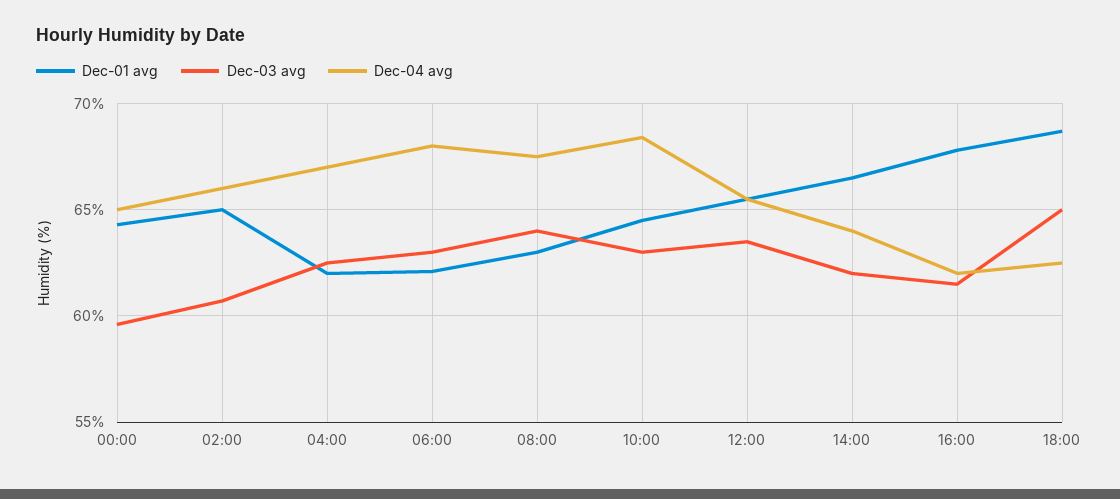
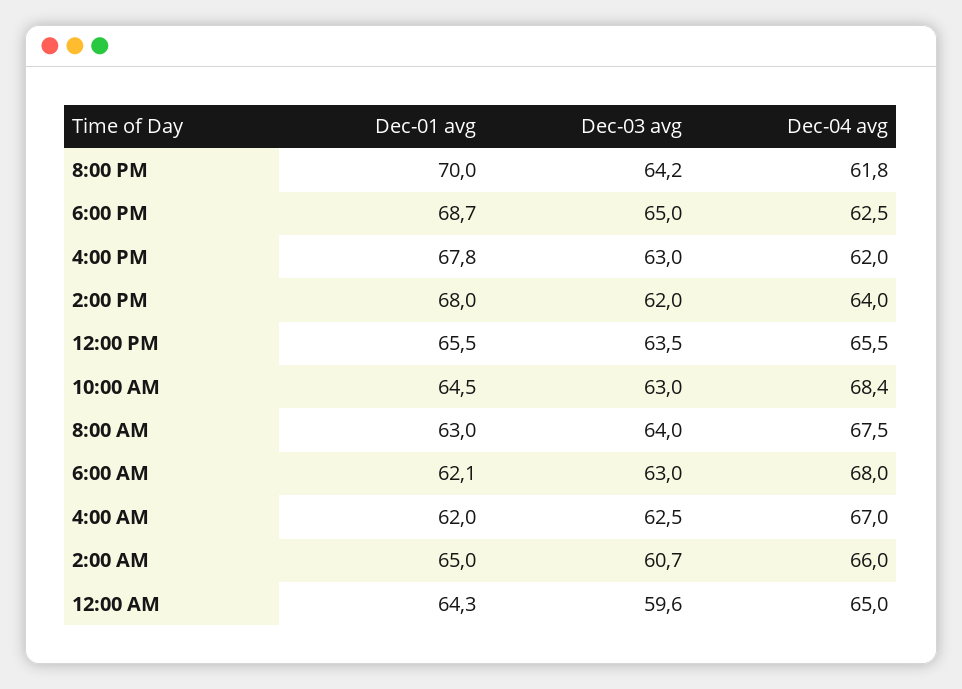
Dec-01 avg, 14:00: 66.5 -> 68
Dec-03 avg, 16:00: 61.5 -> 63
Dec-01 avg, 8:00 PM: none -> 70
Dec-03 avg, 8:00 PM: none -> 64.2
Dec-04 avg, 8:00 PM: none -> 61.8

